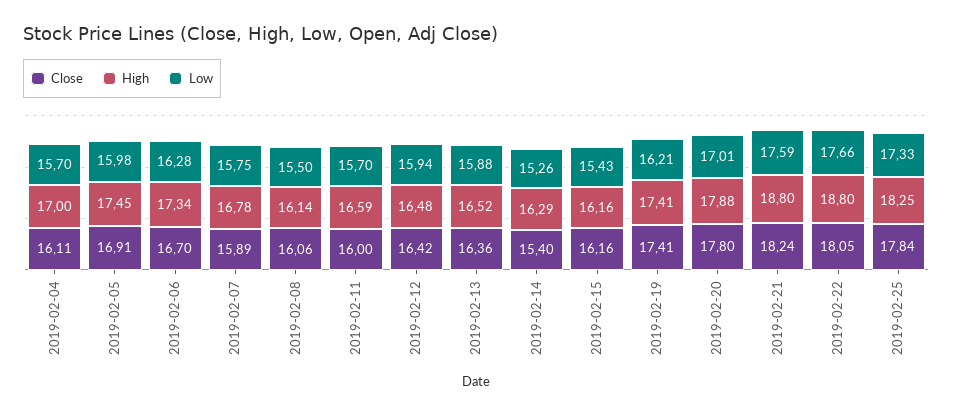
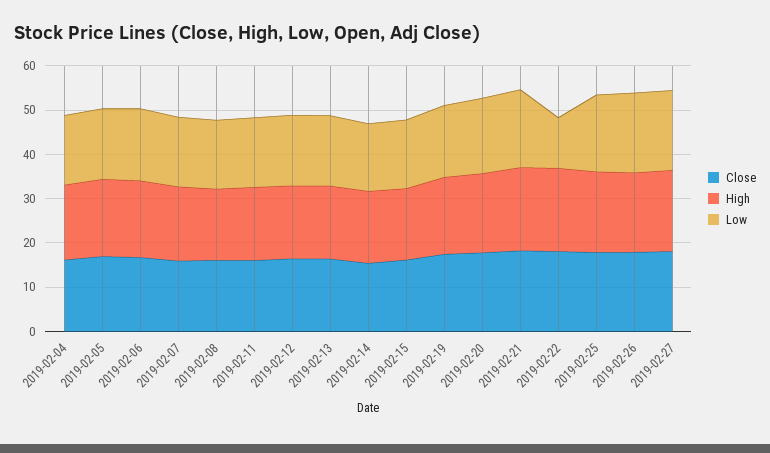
Low, 2019-02-22: 17.66 -> 12
Close, 2019-02-26: none -> 18
High, 2019-02-26: none -> 18
Low, 2019-02-26: none -> 18
Close, 2019-02-27: none -> 18
High, 2019-02-27: none -> 18
Low, 2019-02-27: none -> 18

